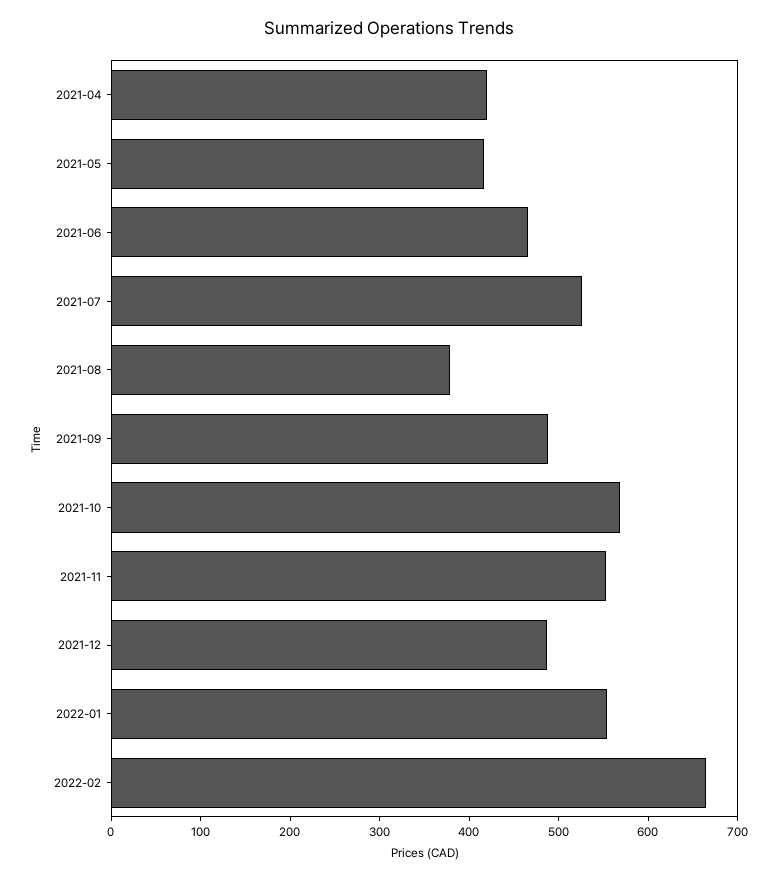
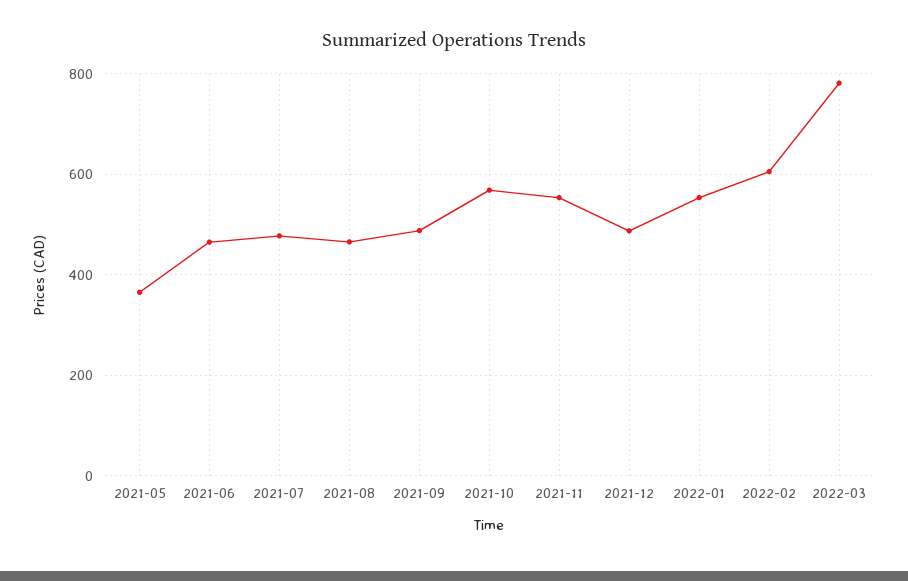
2021-04: 420 -> none
2021-05: 420 -> 360
2021-07: 520 -> 480
2021-08: 380 -> 460
2022-02: 660 -> 600
2022-03: none -> 780

